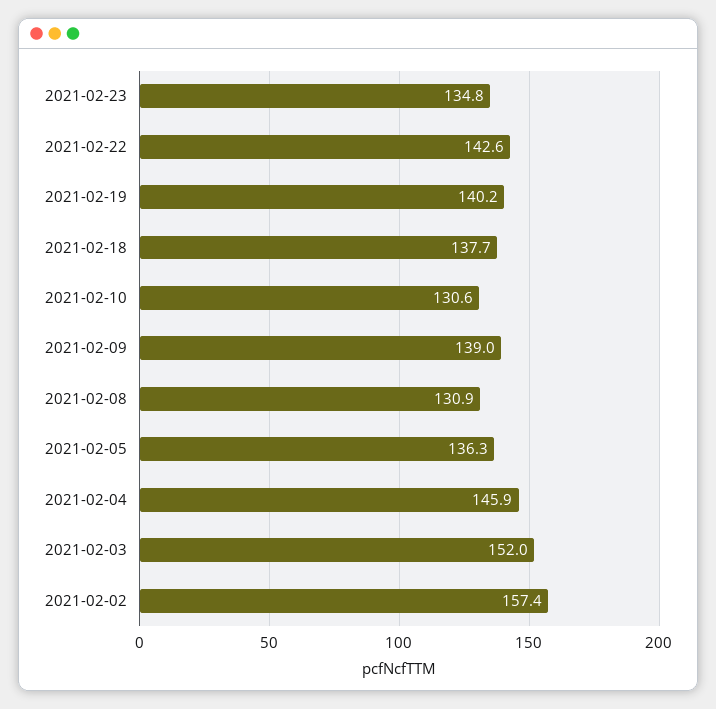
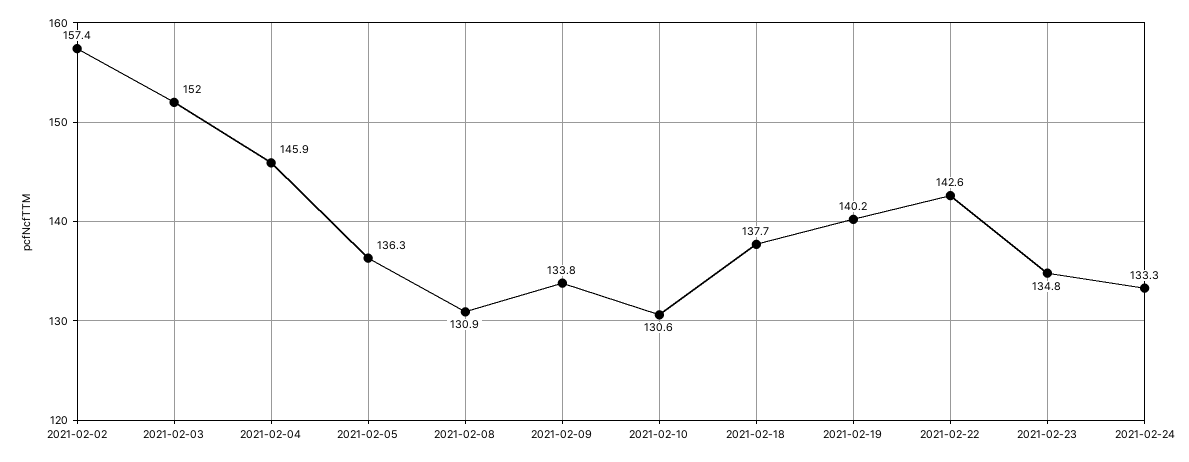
2021-02-09: 139 -> 133.8
2021-02-24: none -> 133.3

